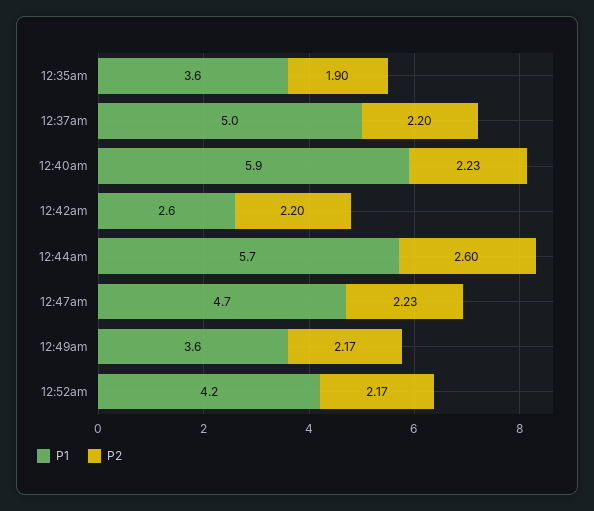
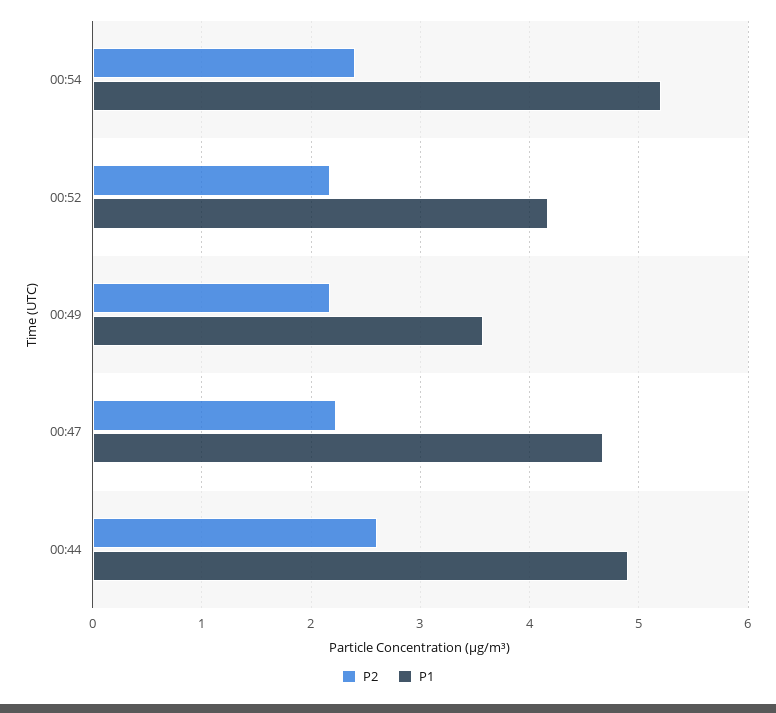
P1, 12:35am: 3.6 -> none
P2, 12:35am: 1.9 -> none
P1, 12:37am: 5 -> none
P2, 12:37am: 2.2 -> none
P1, 12:40am: 5.9 -> none
P2, 12:40am: 2.23 -> none
P1, 12:42am: 2.6 -> none
P2, 12:42am: 2.2 -> none
P1, 12:44am: 5.7 -> 4.9
P2, 00:54: none -> 2.4
P1, 00:54: none -> 5.2

